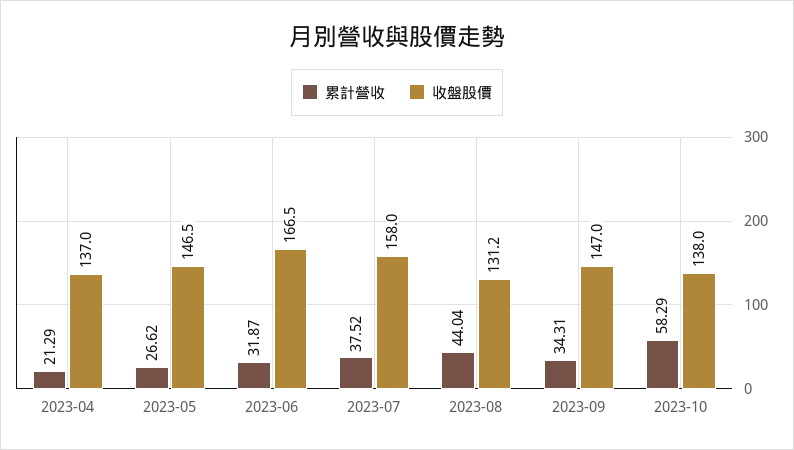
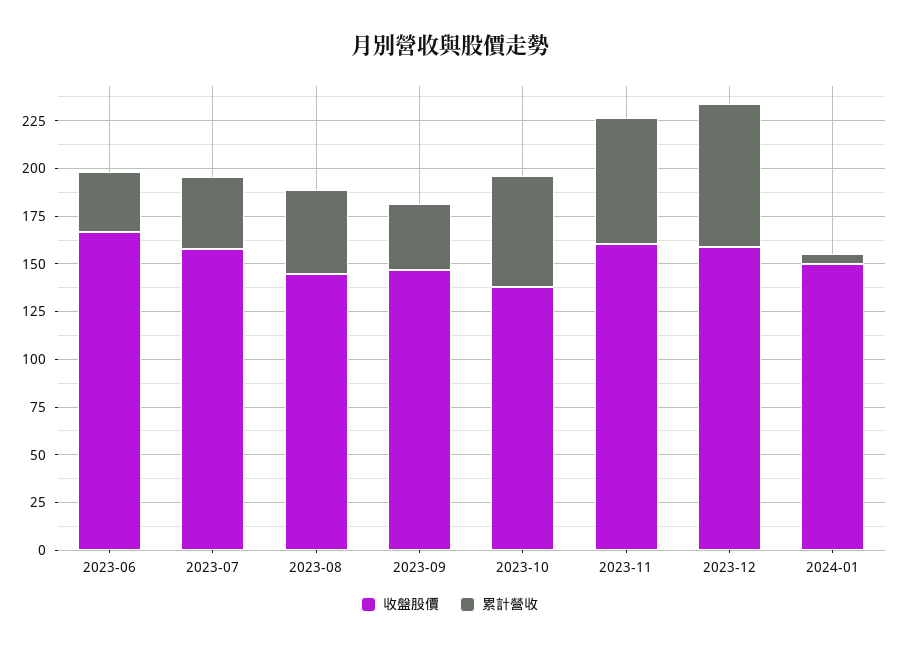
累計營收, 2023-04: 21.29 -> none
收盤股價, 2023-04: 137 -> none
累計營收, 2023-05: 26.62 -> none
收盤股價, 2023-05: 146.5 -> none
收盤股價, 2023-08: 131.2 -> 145
收盤股價, 2023-11: none -> 160
累計營收, 2023-11: none -> 65
收盤股價, 2023-12: none -> 160
累計營收, 2023-12: none -> 75
收盤股價, 2024-01: none -> 150
累計營收, 2024-01: none -> 5

